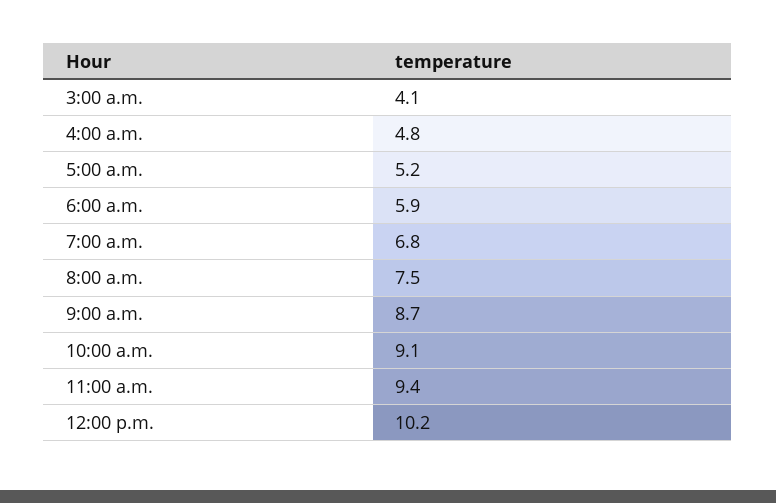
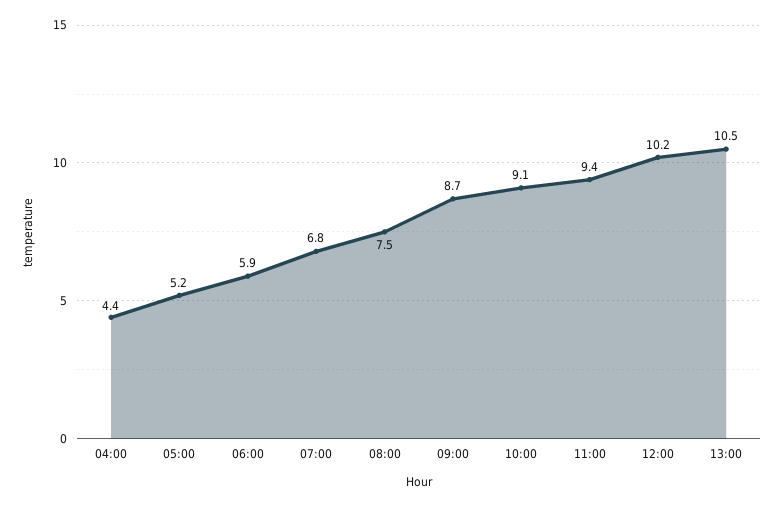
3:00 a.m.: 4.1 -> none
4:00 a.m.: 4.8 -> 4.4
13:00: none -> 10.5

